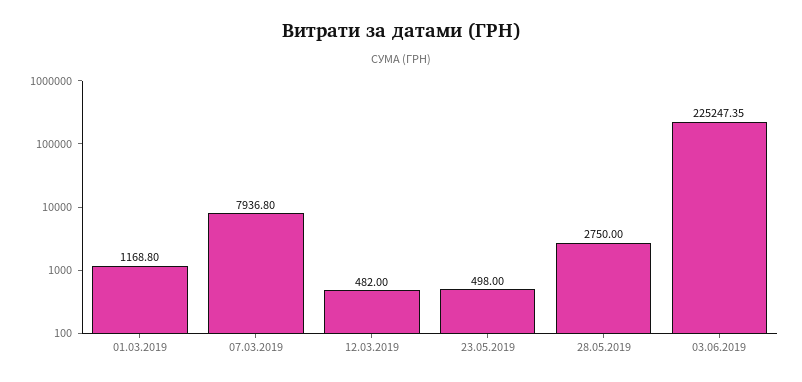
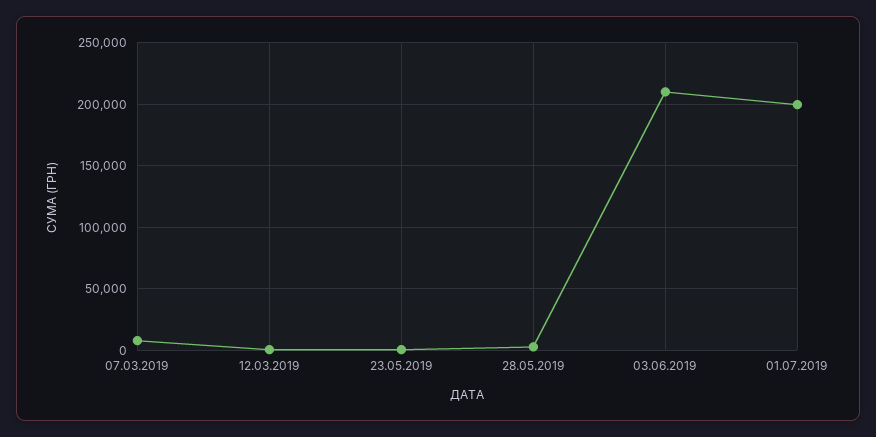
01.03.2019: 1168.8 -> none
03.06.2019: 225247.35 -> 210000
01.07.2019: none -> 200000

